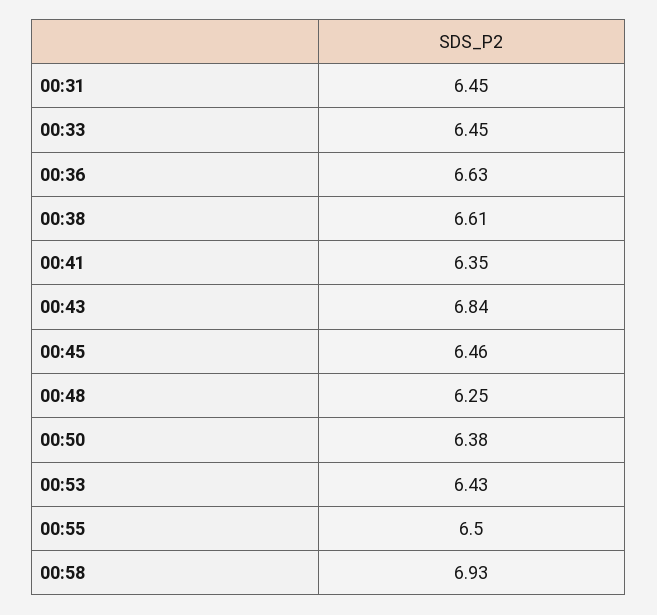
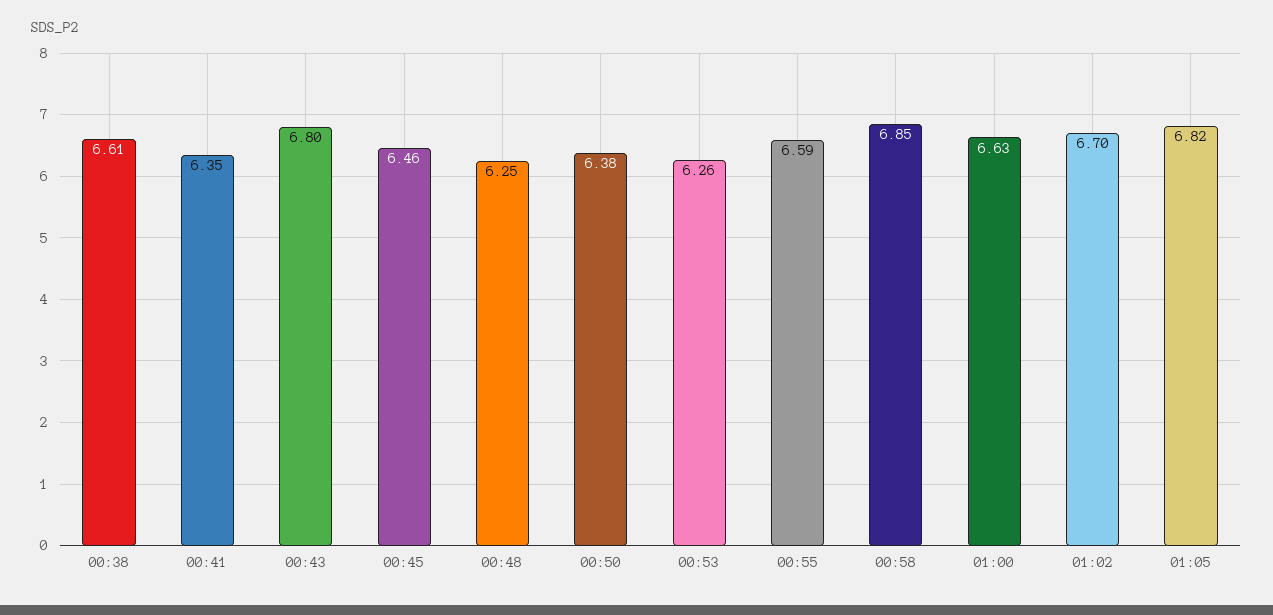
00:31: 6.45 -> none
00:33: 6.45 -> none
00:36: 6.63 -> none
00:43: 6.84 -> 6.8
00:53: 6.43 -> 6.26
00:55: 6.5 -> 6.59
00:58: 6.93 -> 6.85
01:00: none -> 6.63
01:02: none -> 6.7
01:05: none -> 6.82

